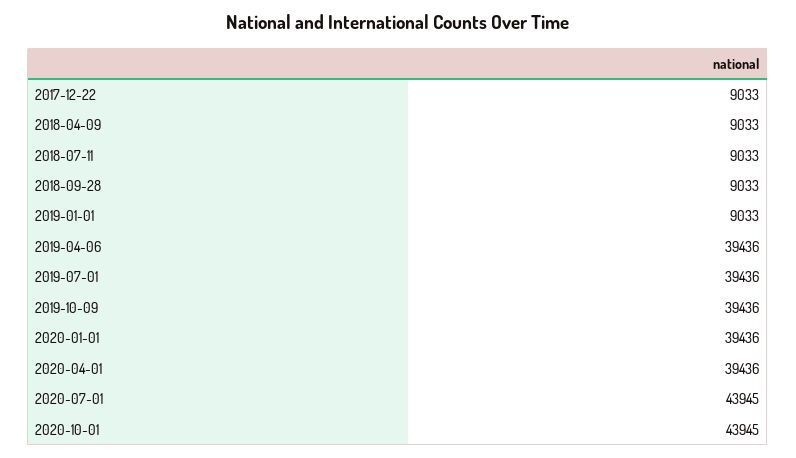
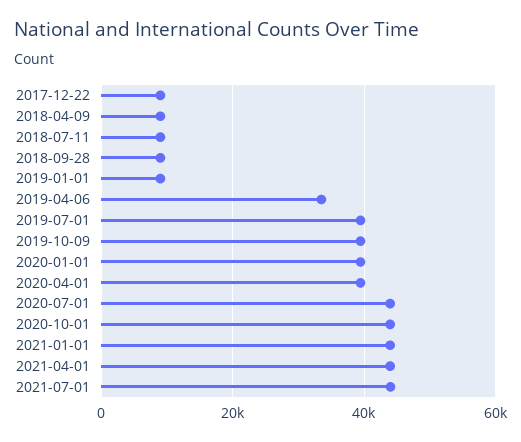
2019-04-06: 39436 -> 34000
2021-01-01: none -> 44000
2021-04-01: none -> 44000
2021-07-01: none -> 44000

